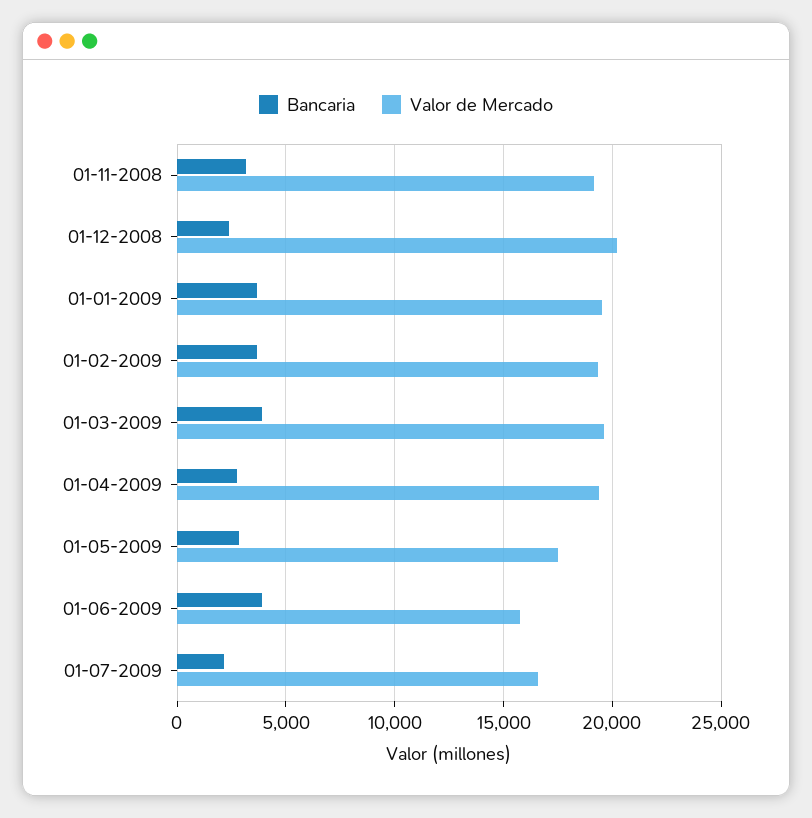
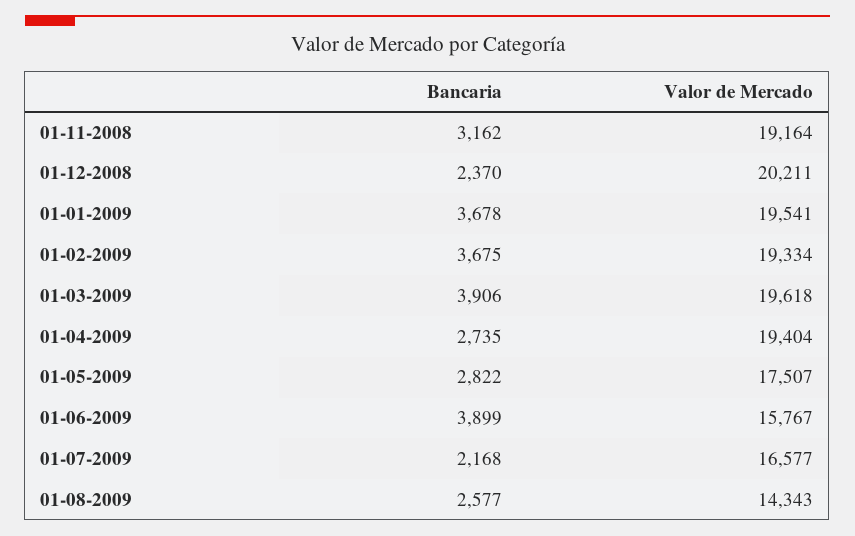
Bancaria, 01-08-2009: none -> 2577
Valor de Mercado, 01-08-2009: none -> 14343

